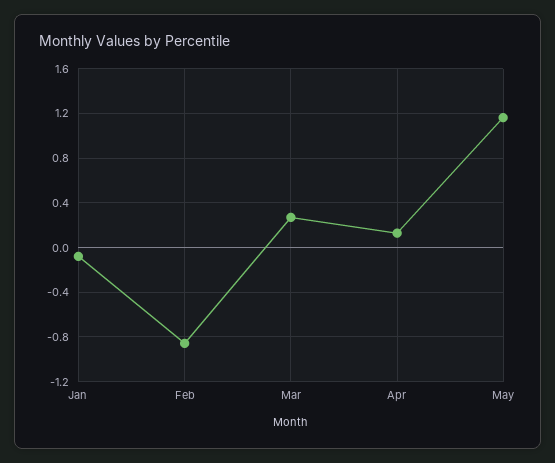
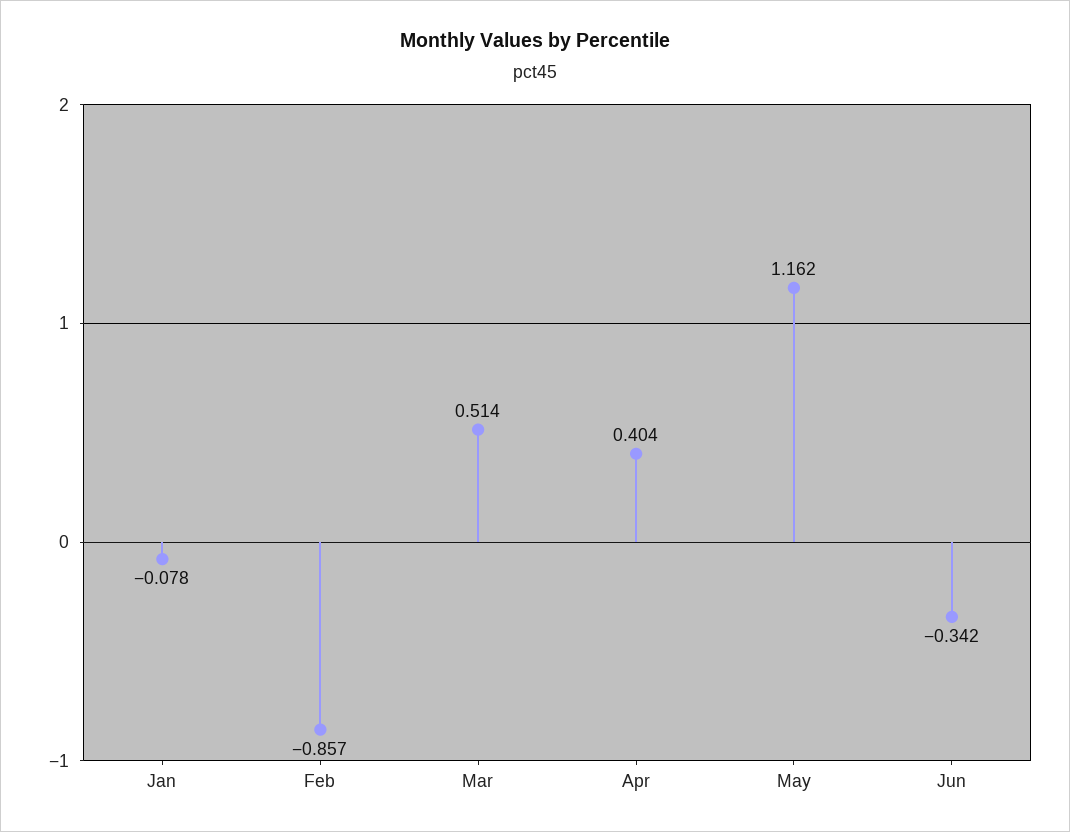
Mar: 0.3 -> 0.514
Apr: 0.1 -> 0.404
Jun: none -> -0.342

